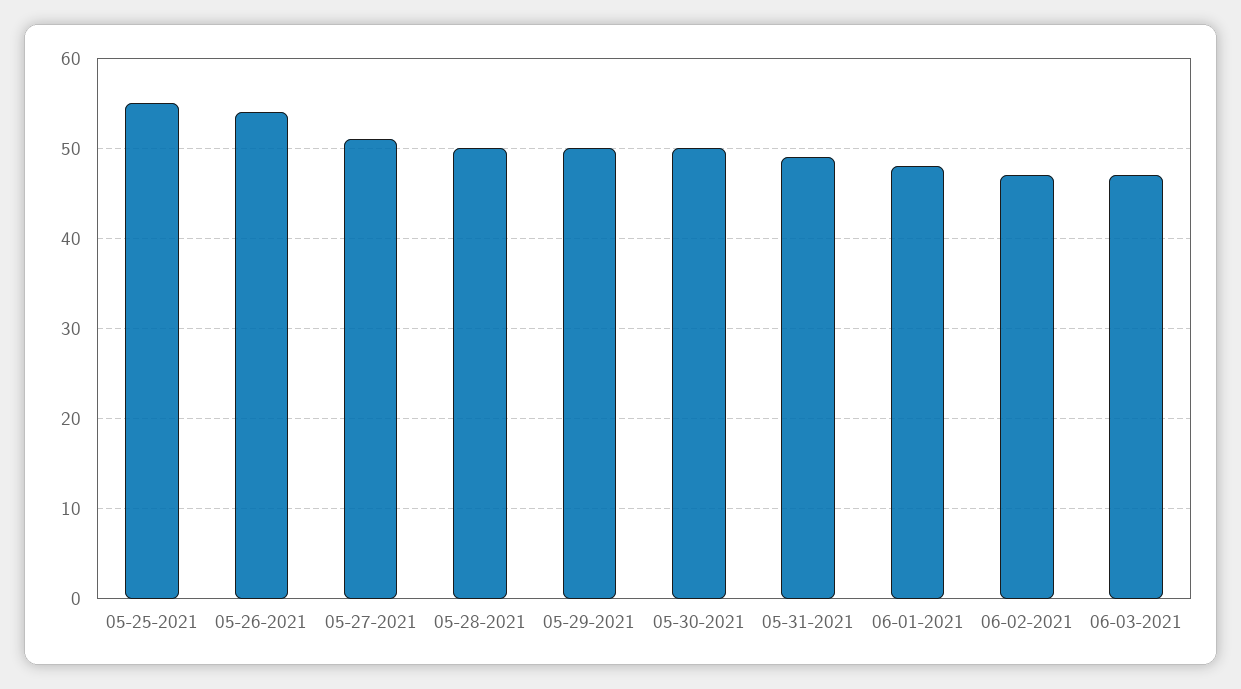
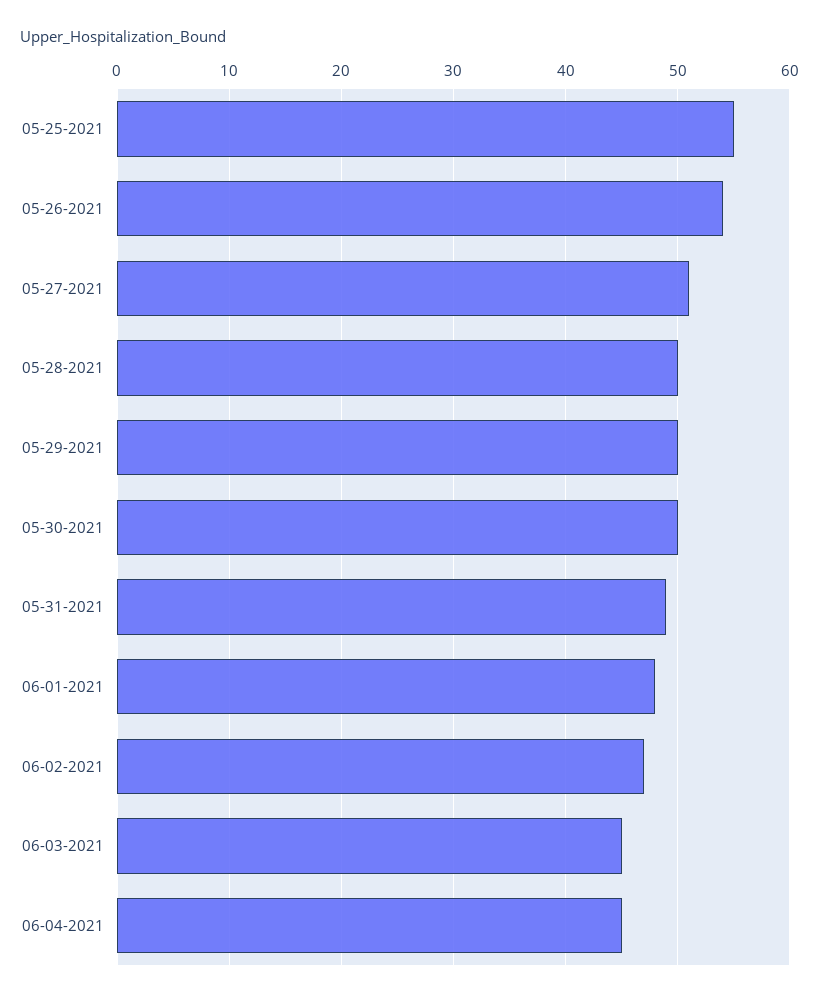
06-03-2021: 47 -> 45
06-04-2021: none -> 45

